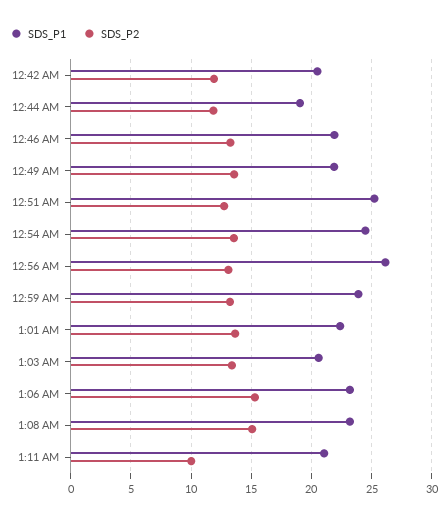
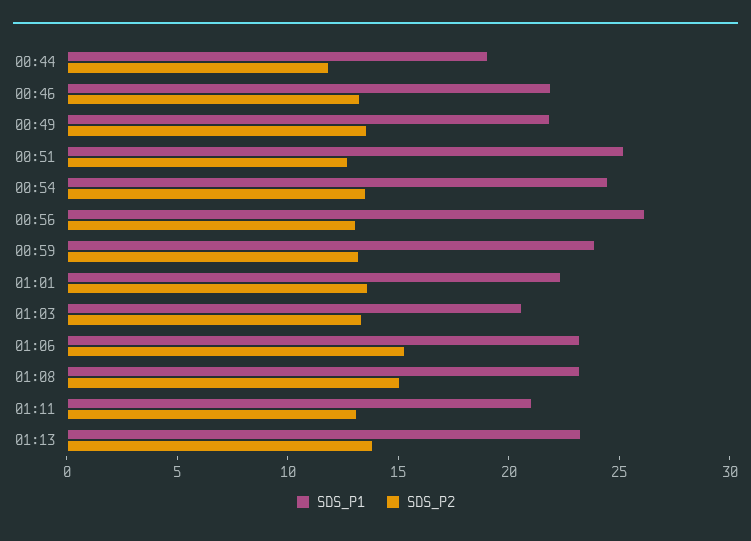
SDS_P1, 12:42 AM: 20.5 -> none
SDS_P2, 12:42 AM: 12 -> none
SDS_P2, 1:11 AM: 10 -> 13
SDS_P1, 01:13: none -> 23
SDS_P2, 01:13: none -> 14

